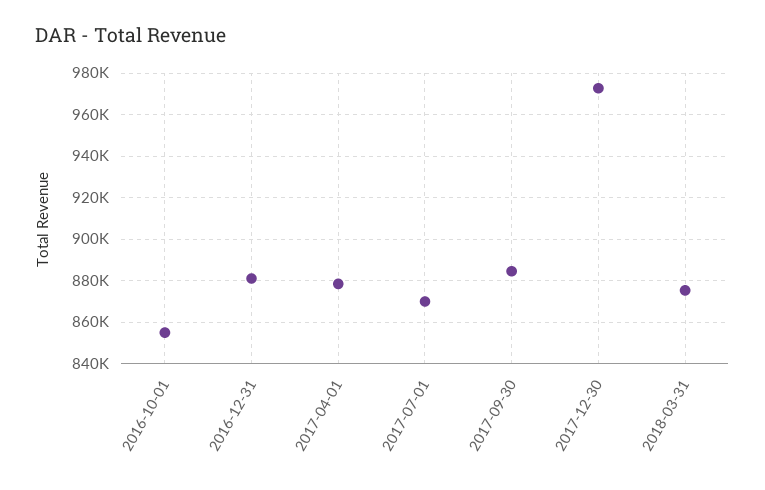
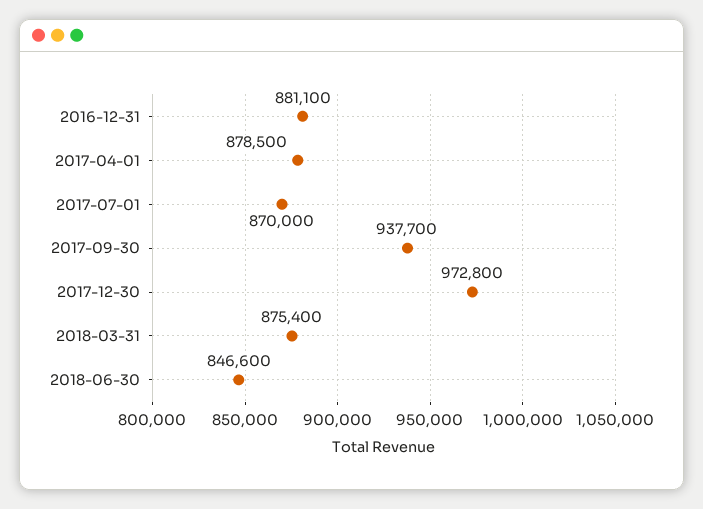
2016-10-01: 855000 -> none
2017-09-30: 885000 -> 937700
2018-06-30: none -> 846600

